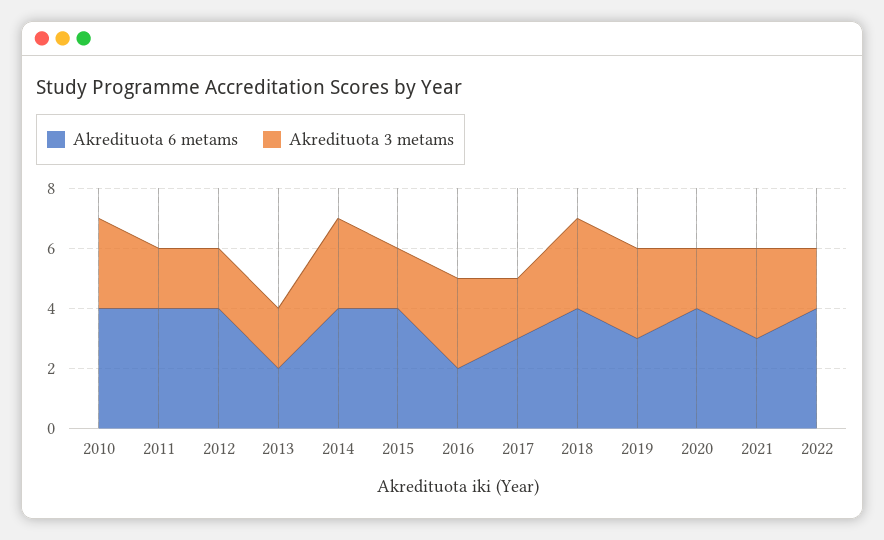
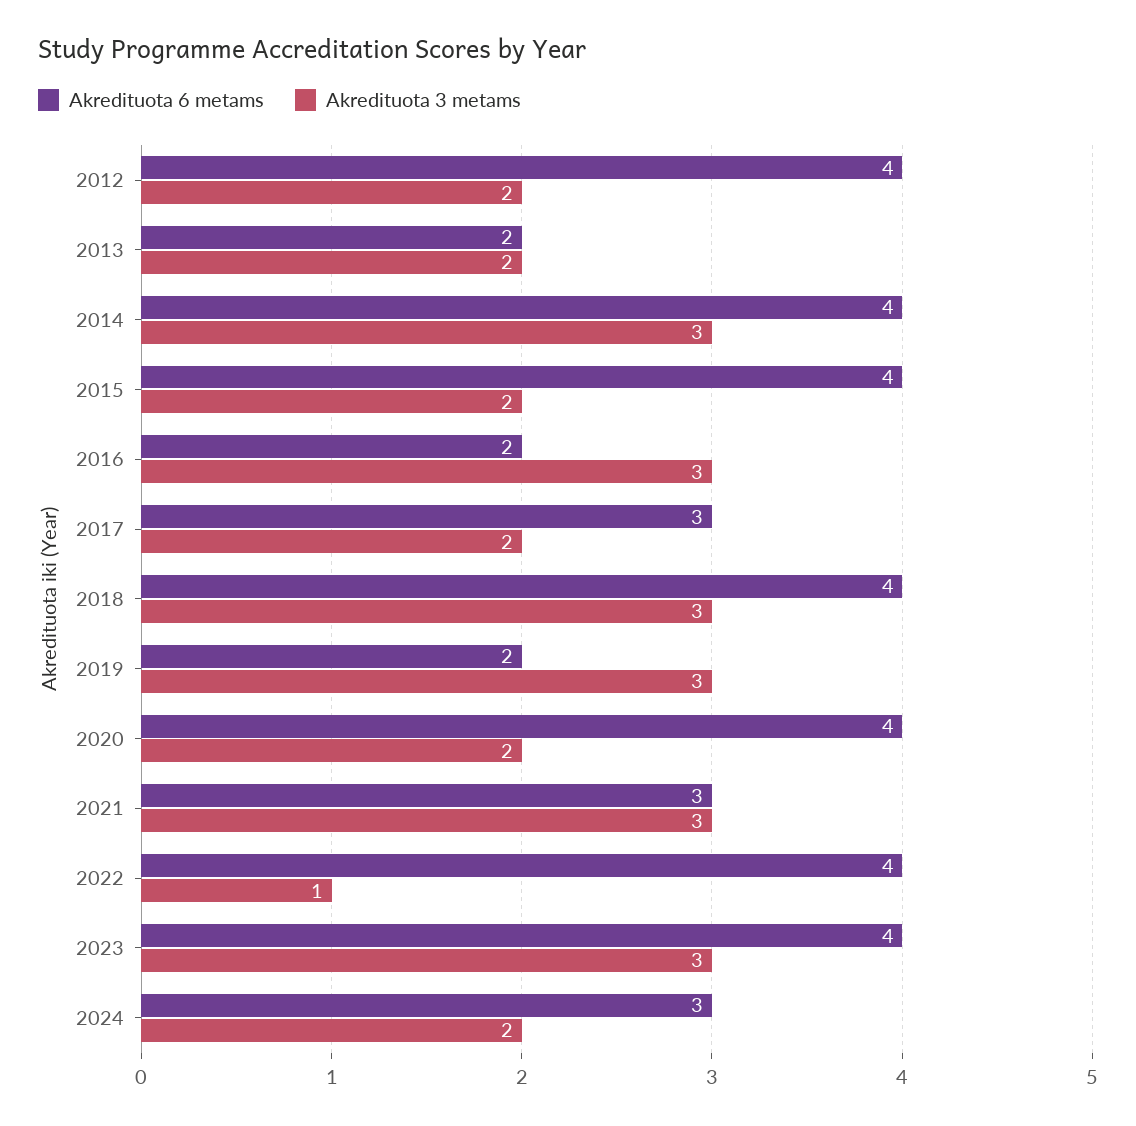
Akredituota 6 metams, 2010: 4 -> none
Akredituota 3 metams, 2010: 3 -> none
Akredituota 6 metams, 2011: 4 -> none
Akredituota 3 metams, 2011: 2 -> none
Akredituota 6 metams, 2019: 3 -> 2
Akredituota 3 metams, 2022: 2 -> 1
Akredituota 6 metams, 2023: none -> 4
Akredituota 3 metams, 2023: none -> 3
Akredituota 6 metams, 2024: none -> 3
Akredituota 3 metams, 2024: none -> 2

